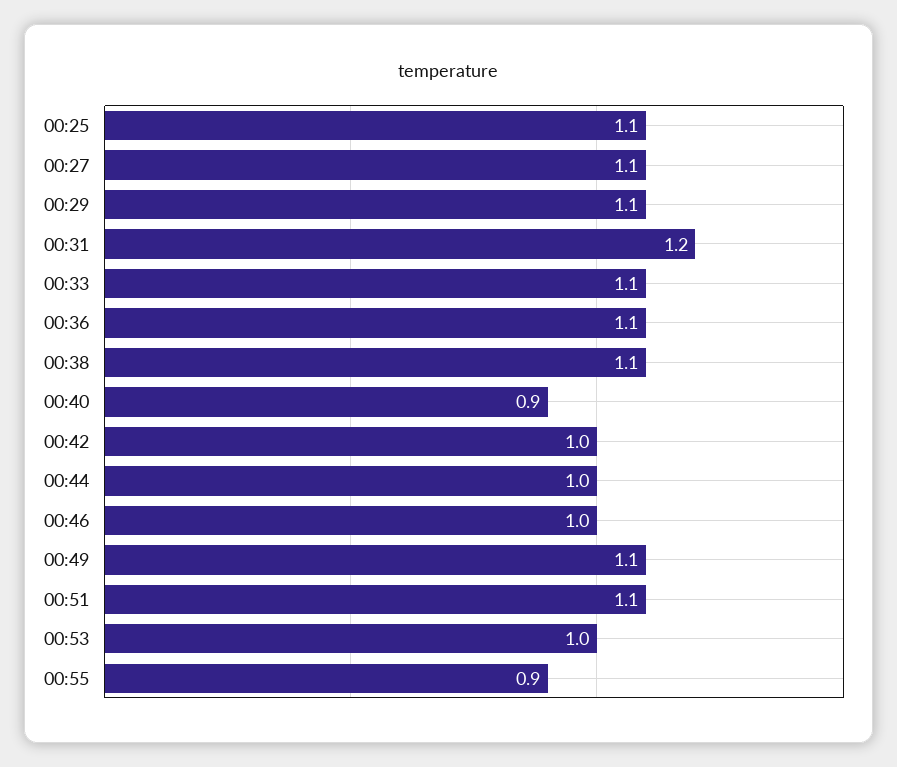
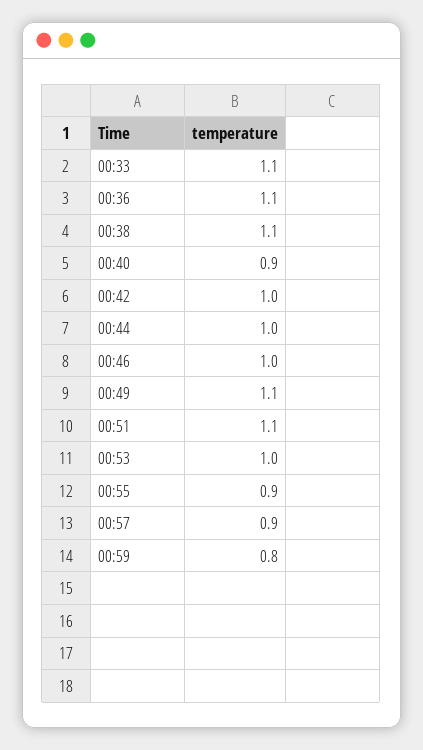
00:25: 1.1 -> none
00:27: 1.1 -> none
00:29: 1.1 -> none
00:31: 1.2 -> none
00:57: none -> 0.9
00:59: none -> 0.8

